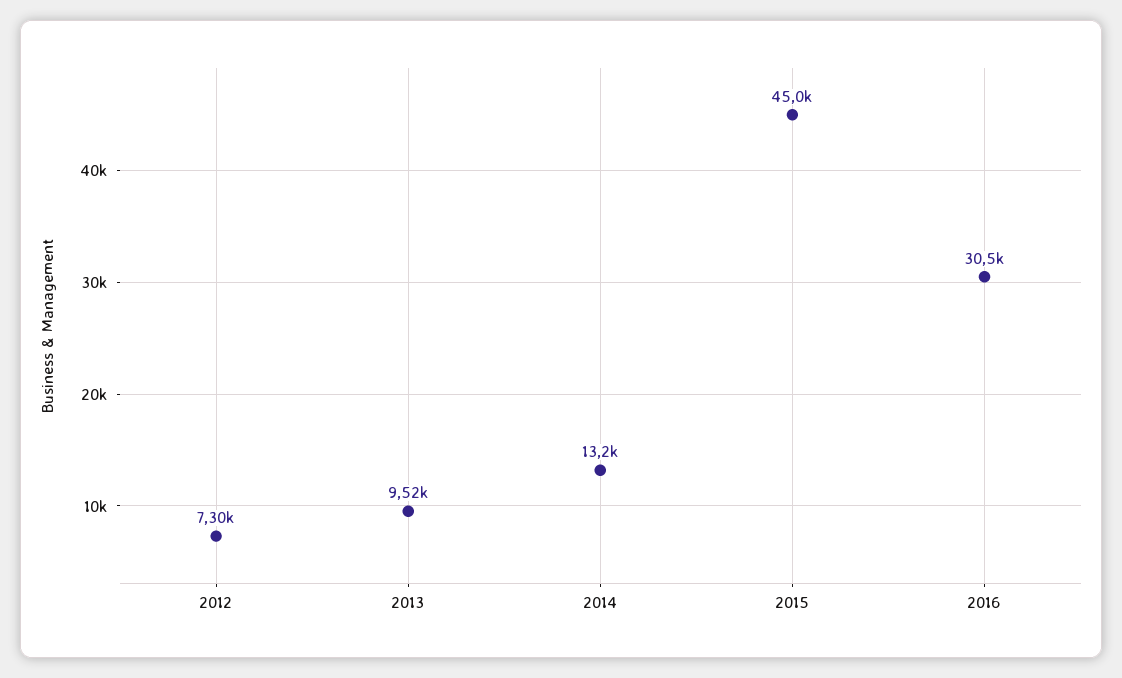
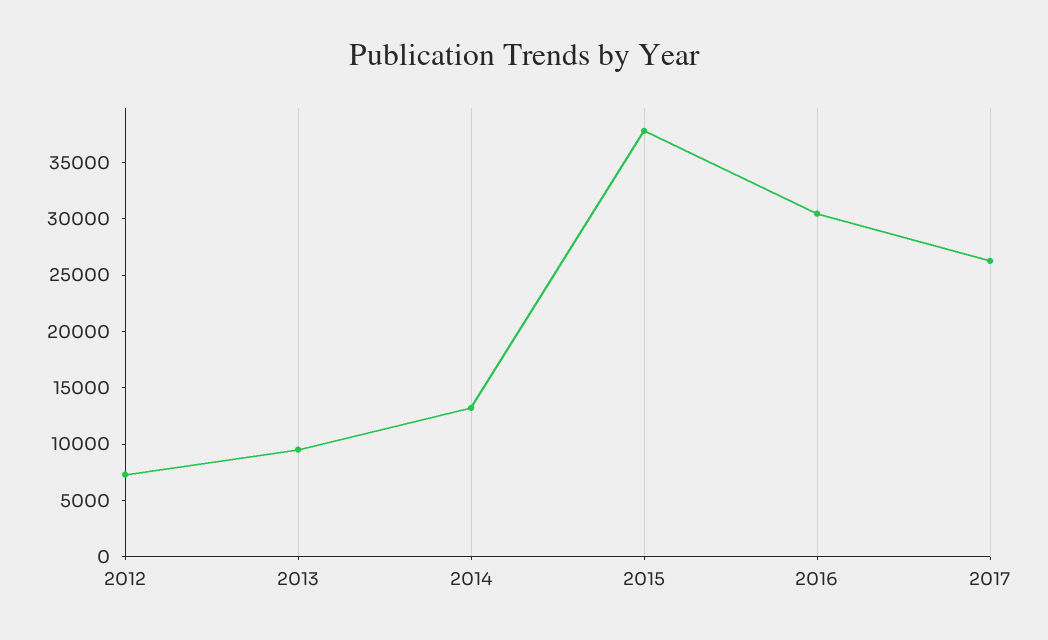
2015: 45000 -> 38000
2017: none -> 26000

